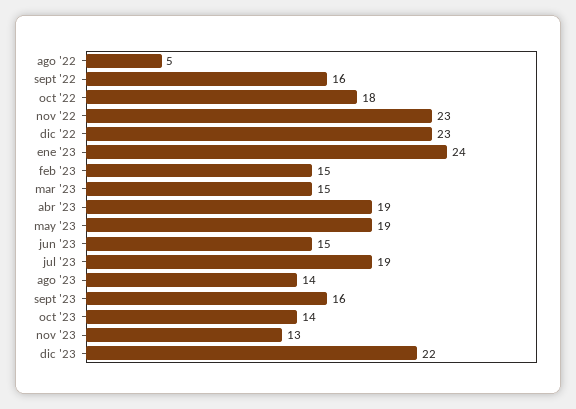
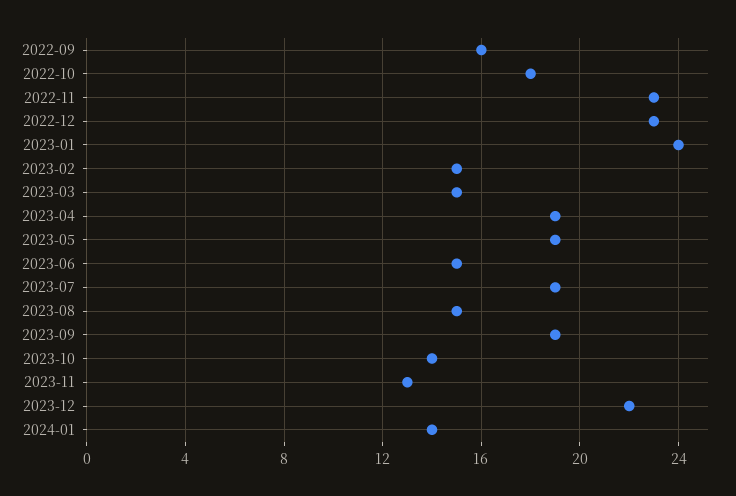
ago '22: 5 -> none
ago '23: 14 -> 15
sept '23: 16 -> 19
2024-01: none -> 14

